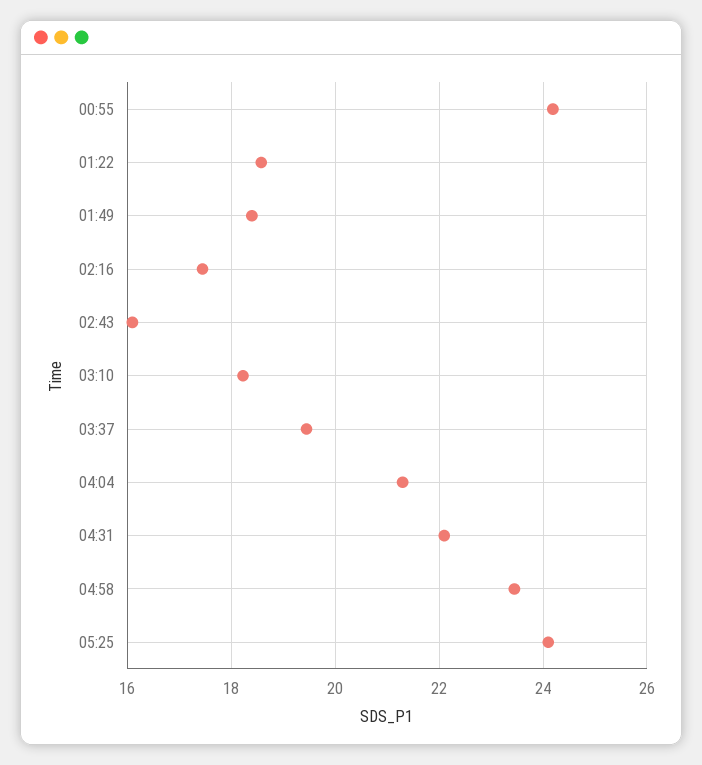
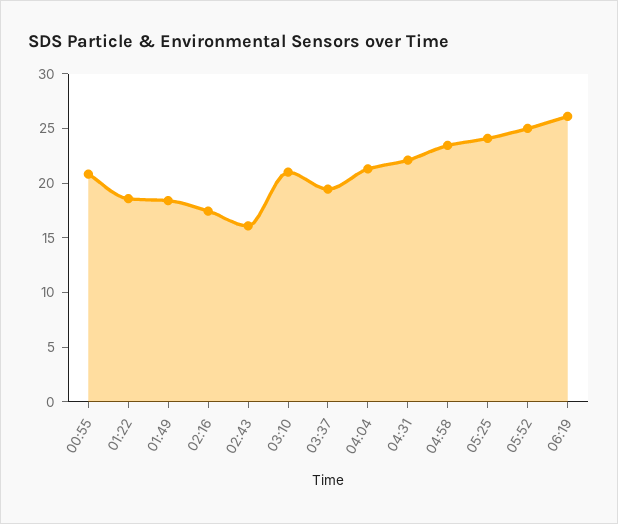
00:55: 24.2 -> 21
03:10: 18.2 -> 21
05:52: none -> 25
06:19: none -> 26

